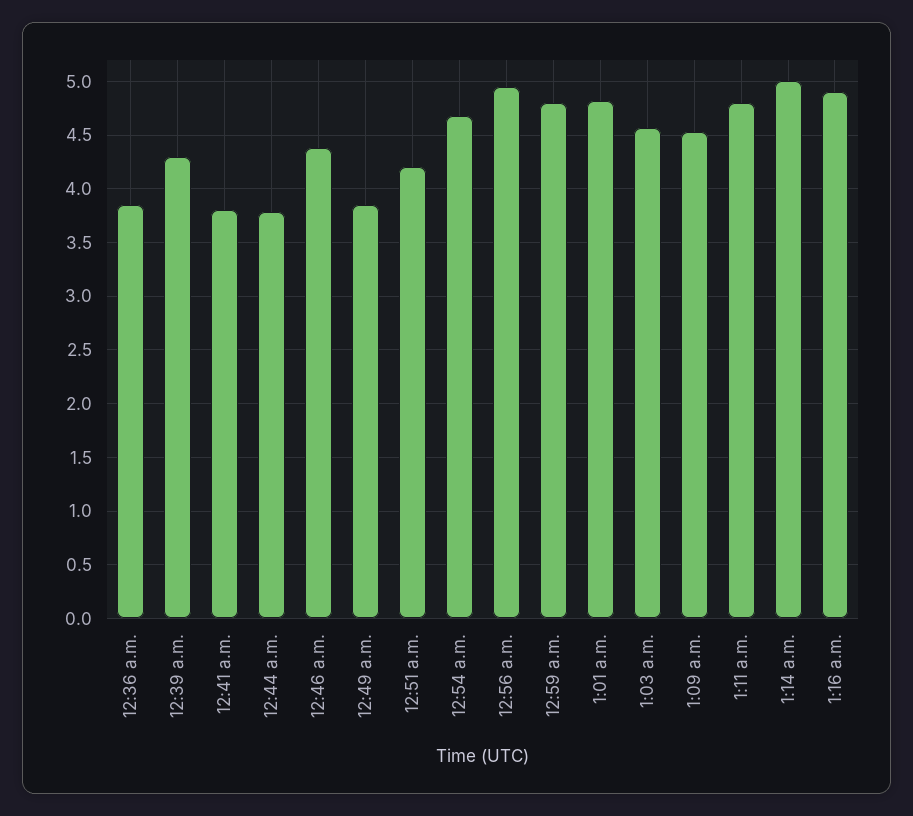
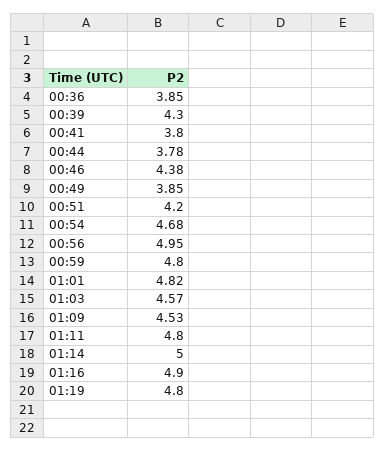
01:19: none -> 4.8

